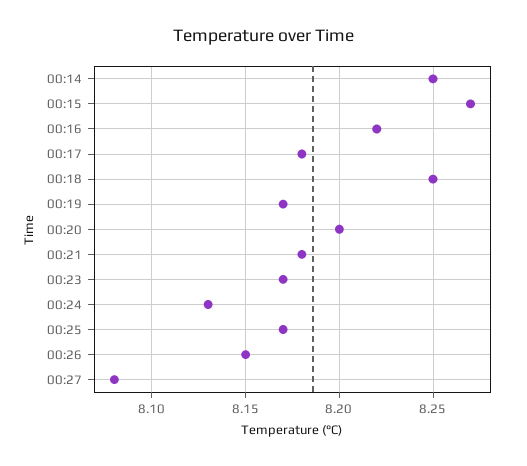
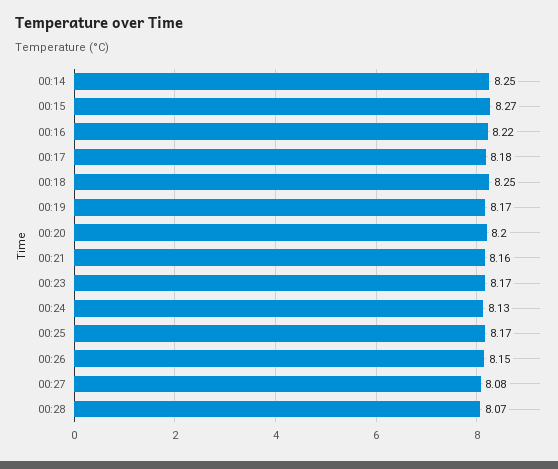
00:21: 8.18 -> 8.16
00:28: none -> 8.07

